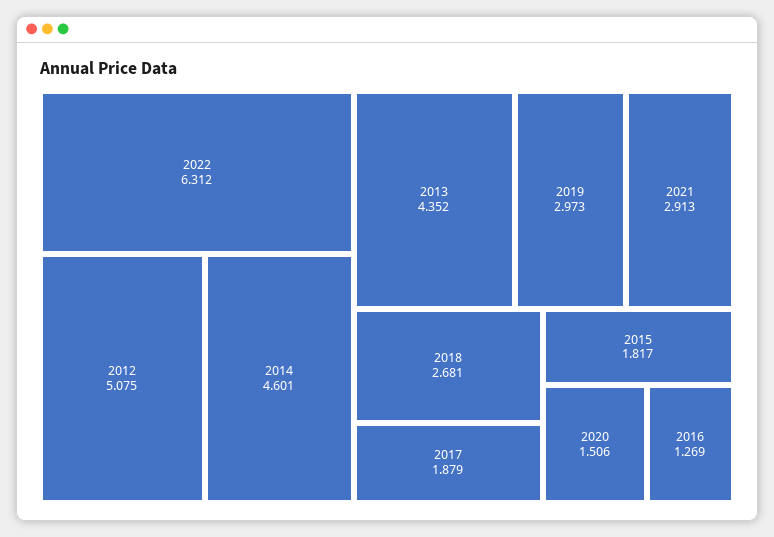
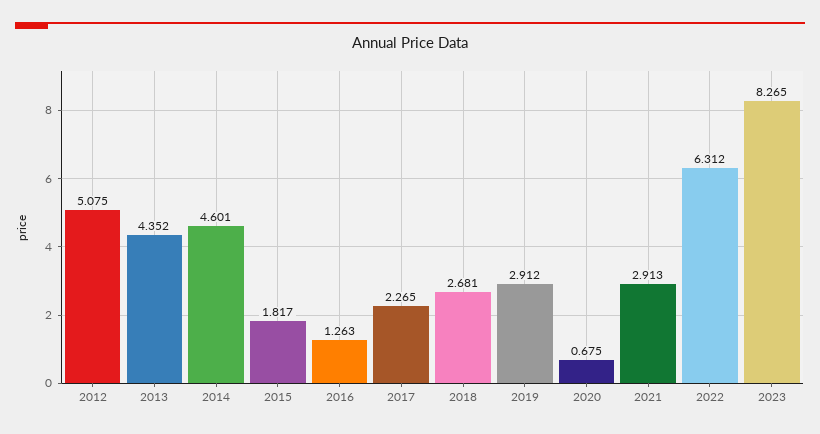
2019: 2.973 -> 2.912
2017: 1.879 -> 2.265
2020: 1.506 -> 0.675
2016: 1.269 -> 1.263
2023: none -> 8.265

